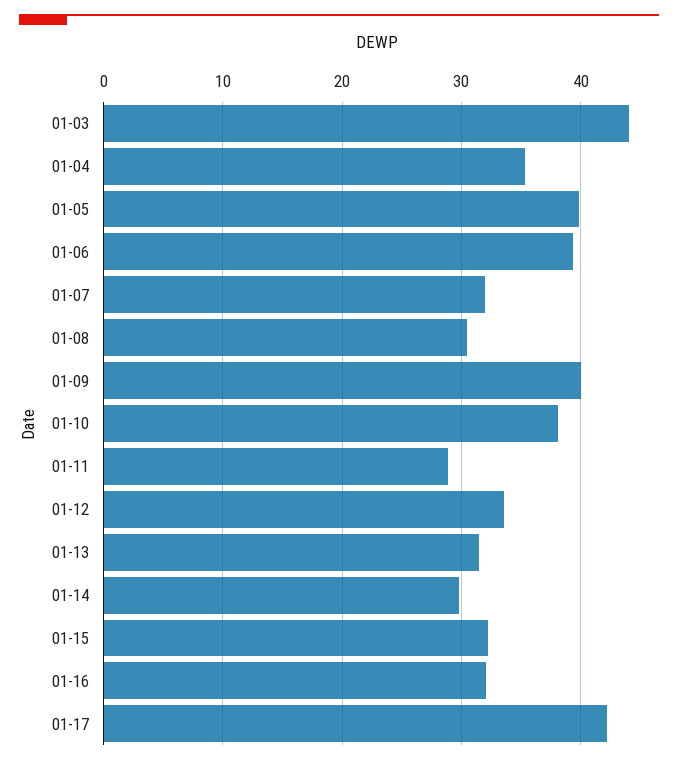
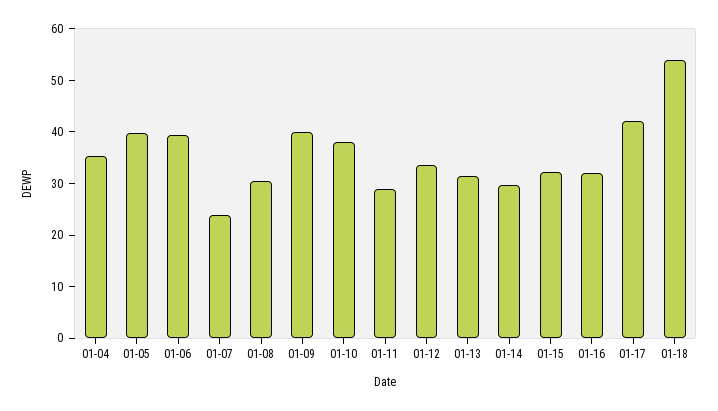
01-03: 44 -> none
01-07: 32 -> 24
01-18: none -> 54

